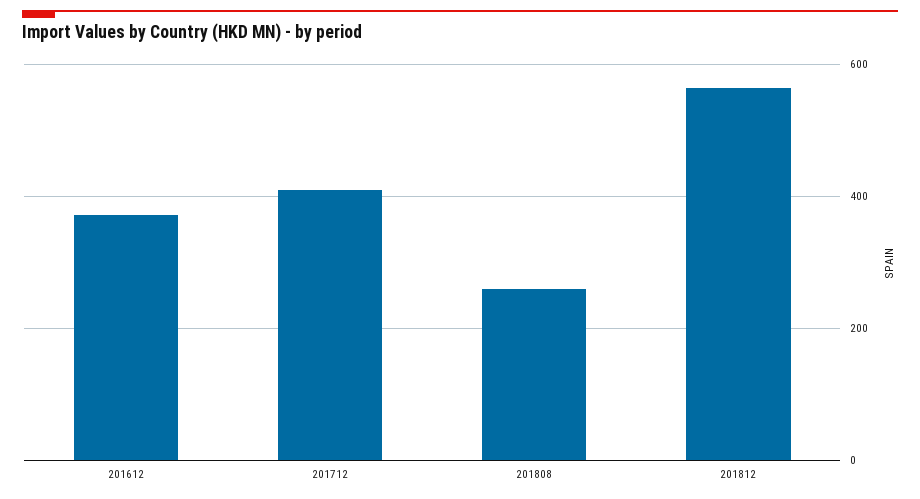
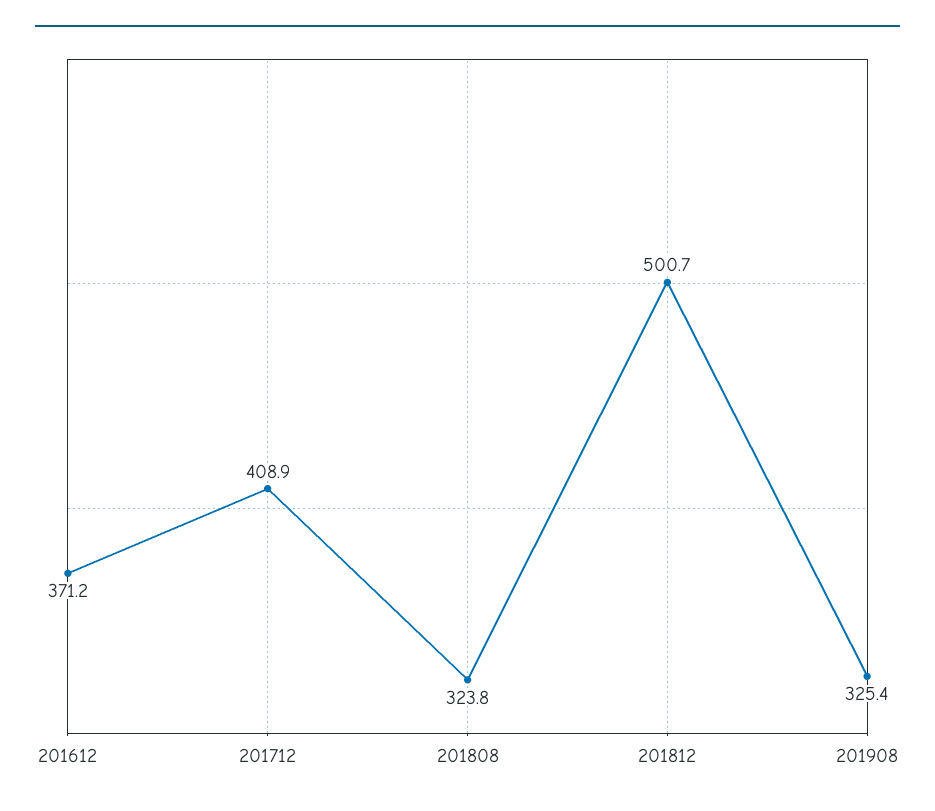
201808: 260 -> 323.8
201812: 560 -> 500.7
201908: none -> 325.4

